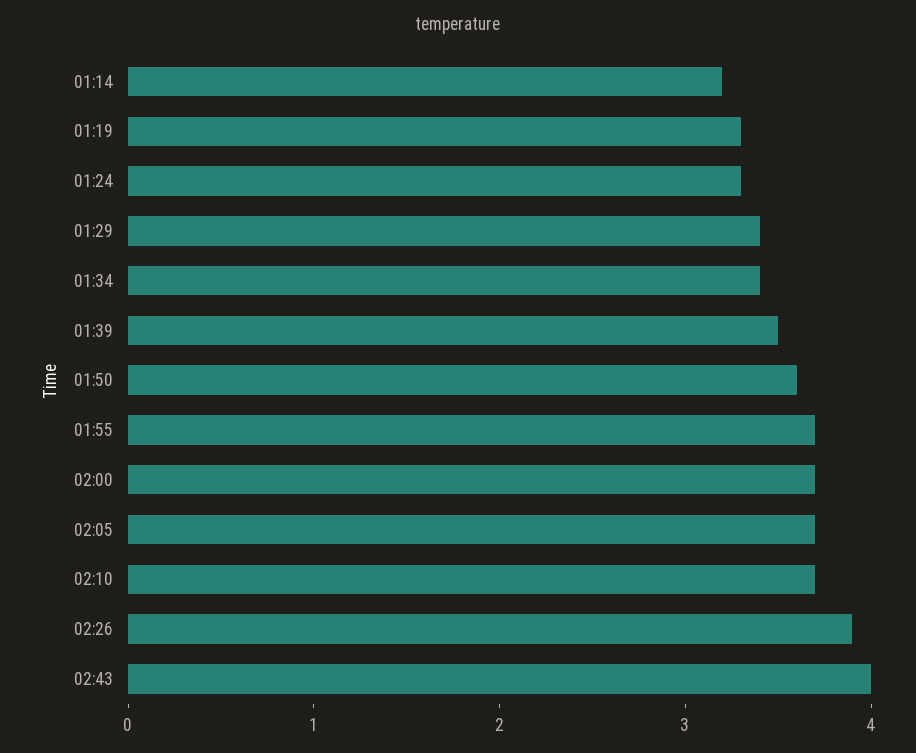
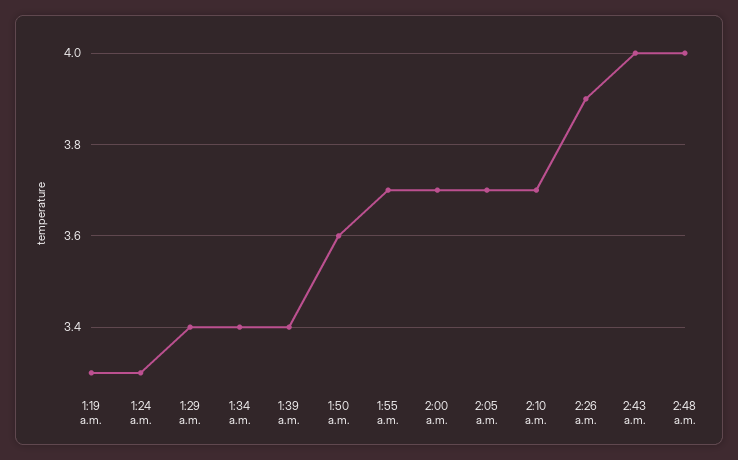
01:14: 3.2 -> none
01:39: 3.5 -> 3.4
2:48 a.m.: none -> 4

